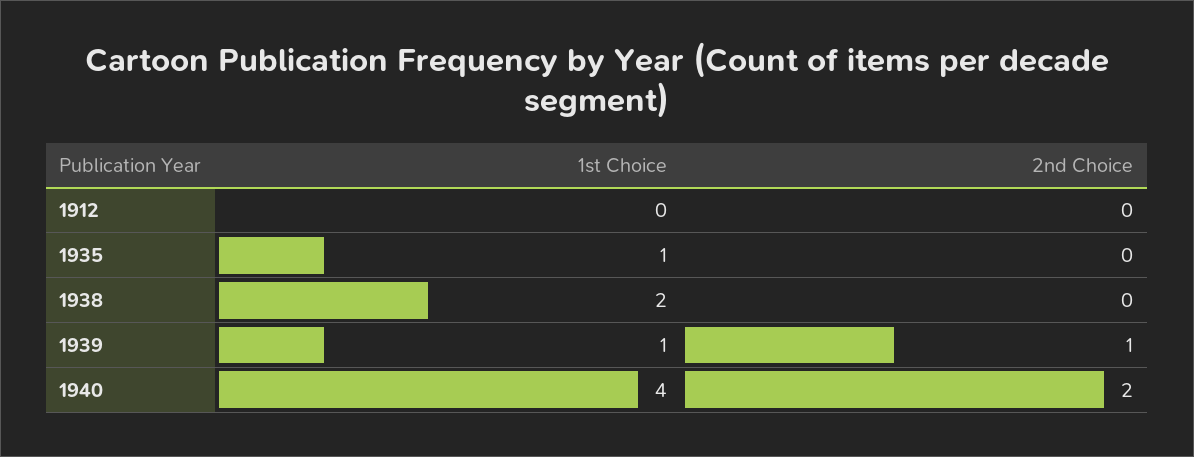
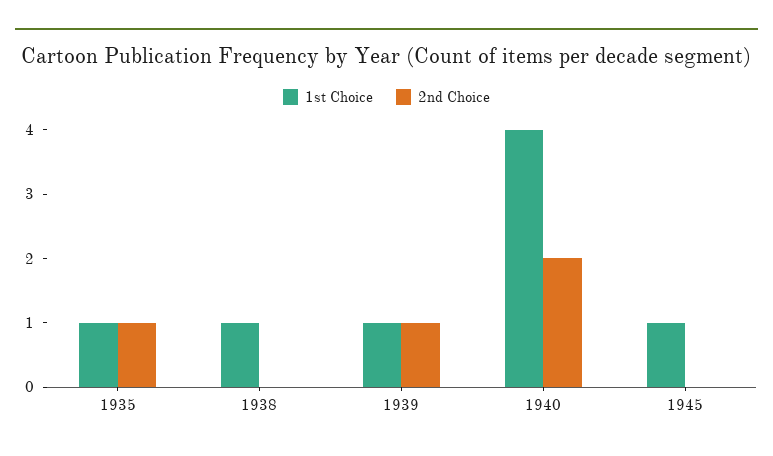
1st Choice, 1912: 0 -> none
2nd Choice, 1912: 0 -> none
2nd Choice, 1935: 0 -> 1
1st Choice, 1938: 2 -> 1
1st Choice, 1945: none -> 1
2nd Choice, 1945: none -> 0

